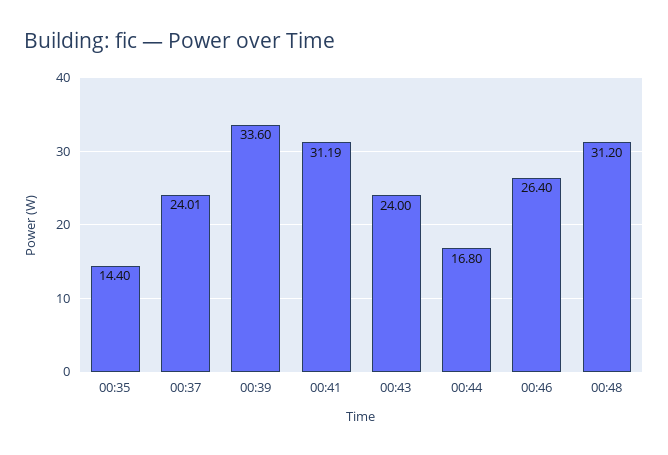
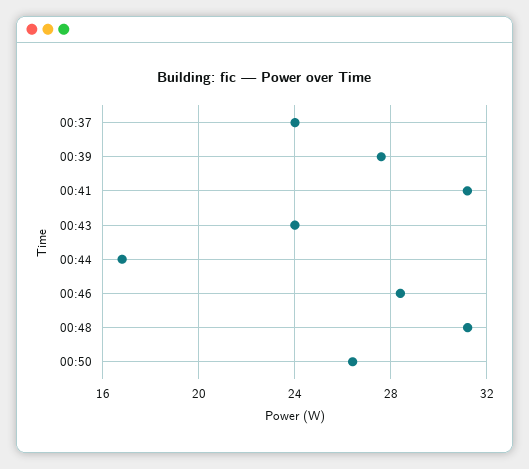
00:35: 14.4 -> none
00:39: 33.6 -> 27.5
00:46: 26.4 -> 28.5
00:50: none -> 26.5

